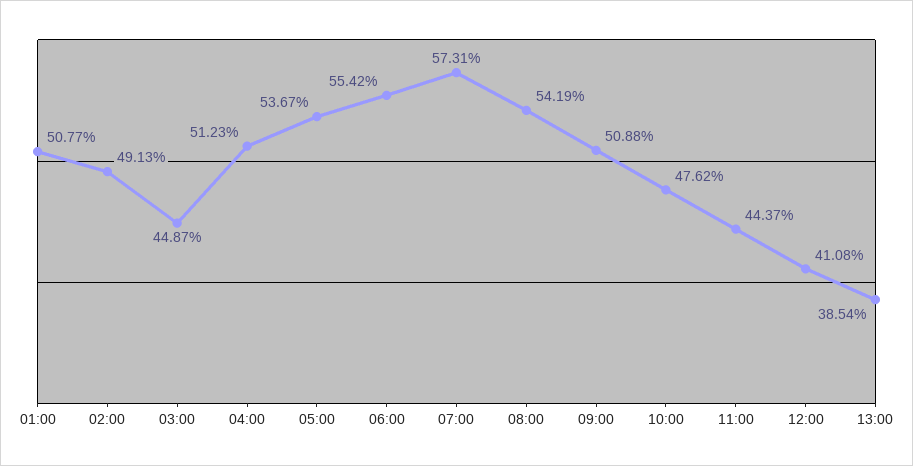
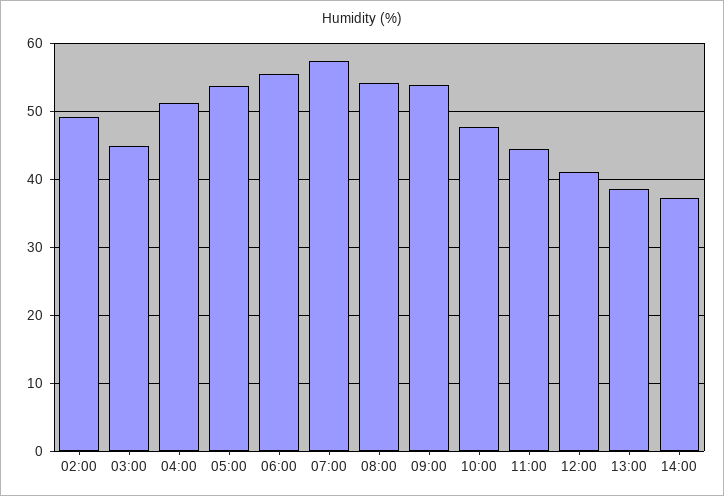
01:00: 50.77 -> none
09:00: 50.88 -> 54
14:00: none -> 37

